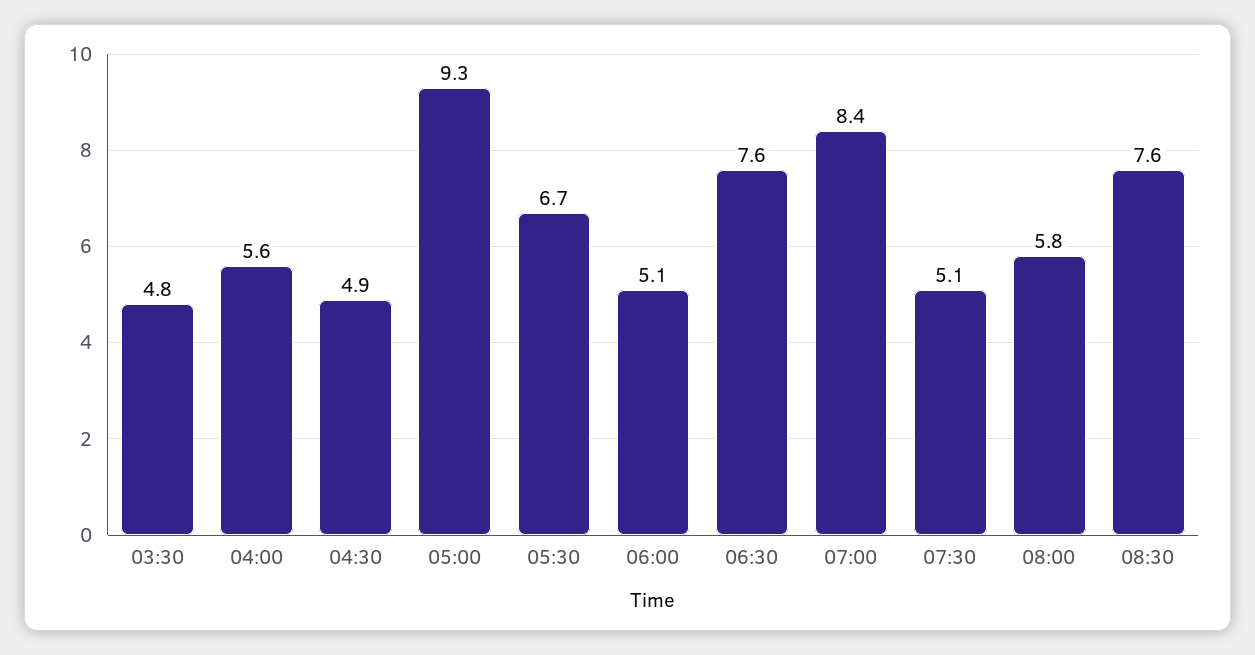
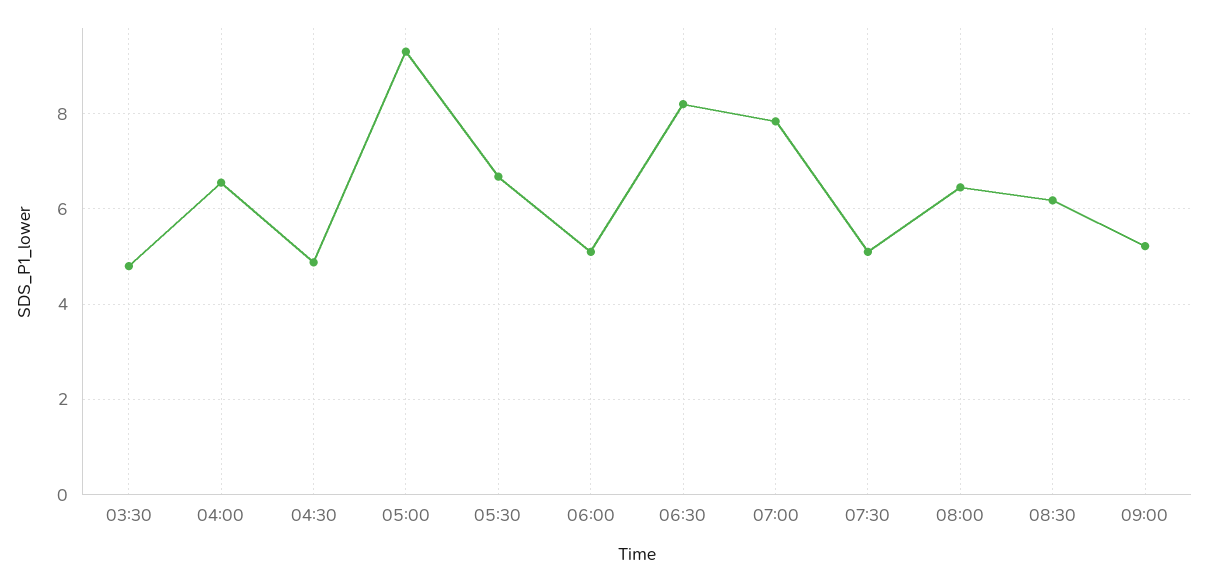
04:00: 5.6 -> 6.6
06:30: 7.6 -> 8.2
07:00: 8.4 -> 7.8
08:00: 5.8 -> 6.4
08:30: 7.6 -> 6.2
09:00: none -> 5.2

